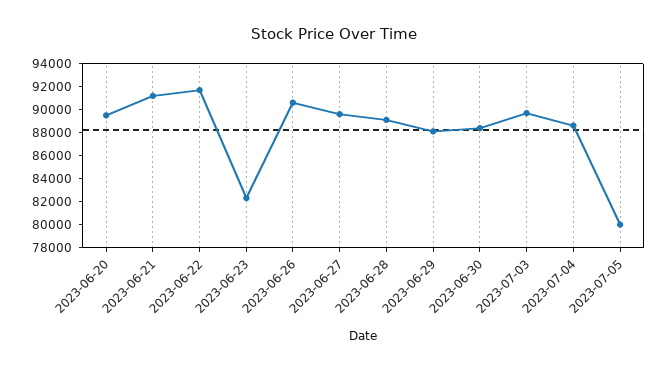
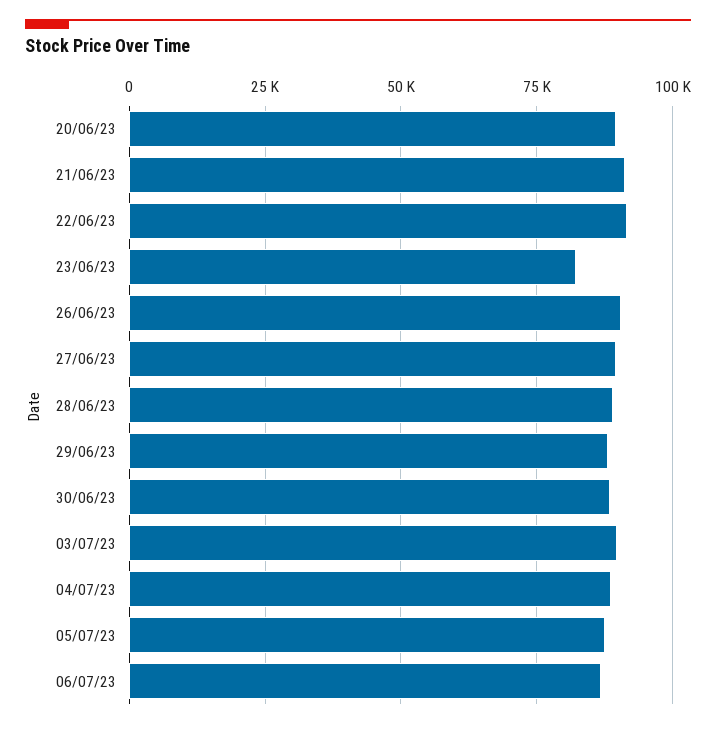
2023-07-05: 80000 -> 87500
06/07/23: none -> 87500

